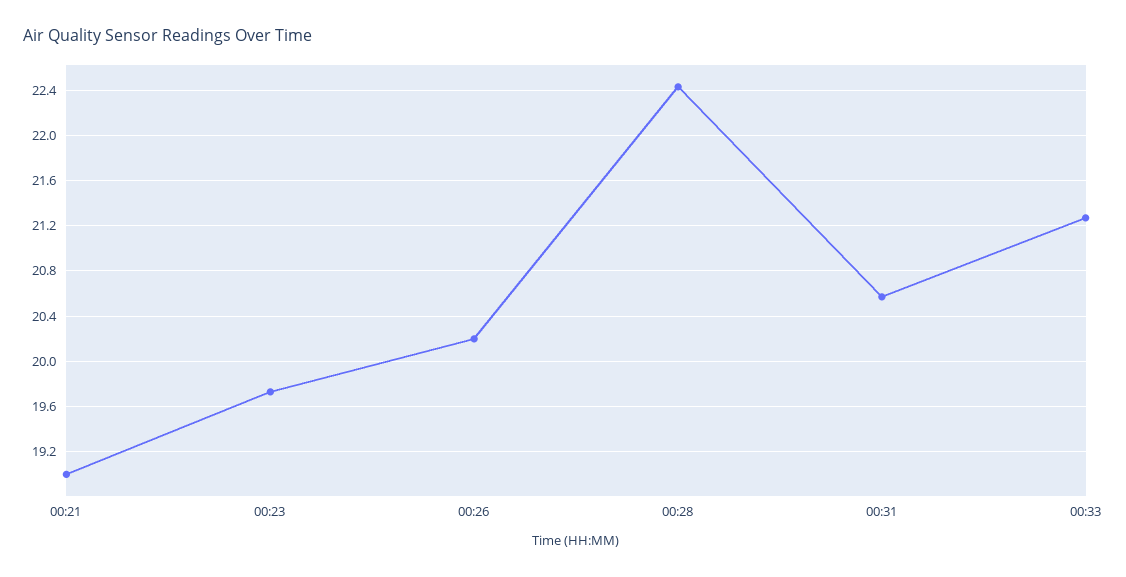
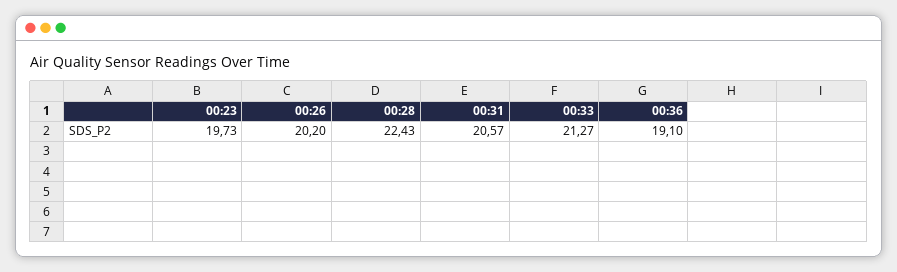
00:21: 19 -> none
00:36: none -> 19.1

